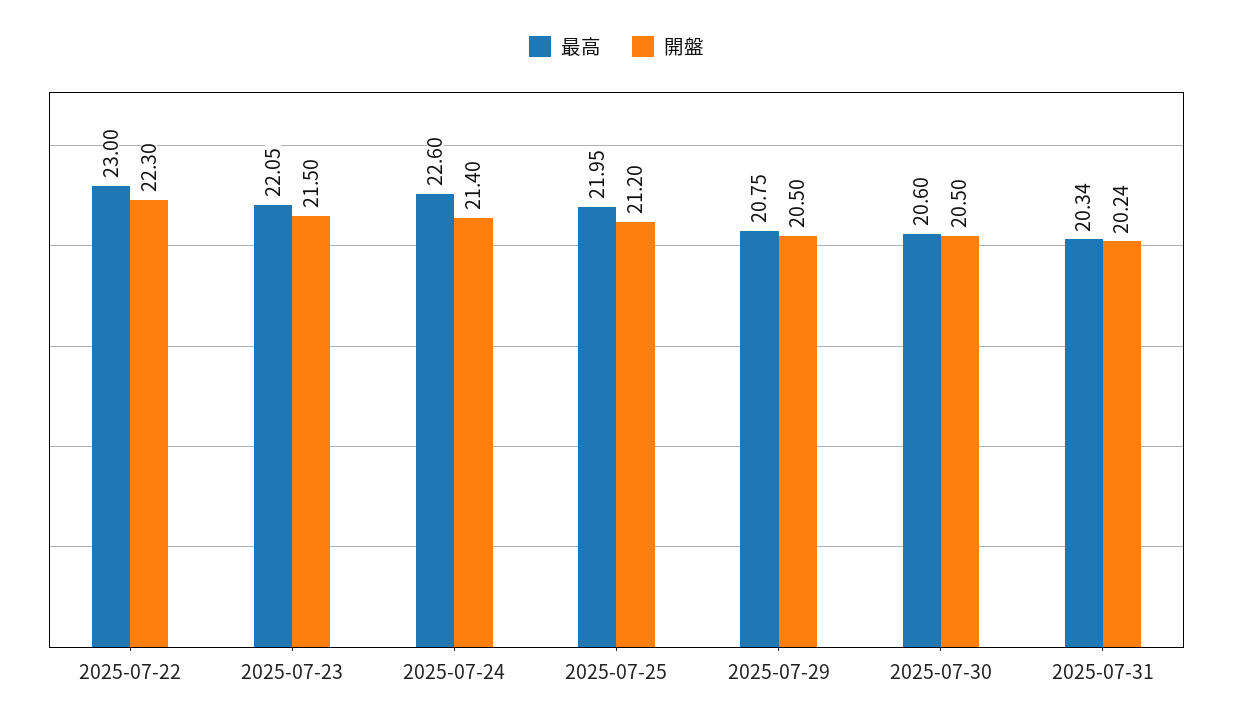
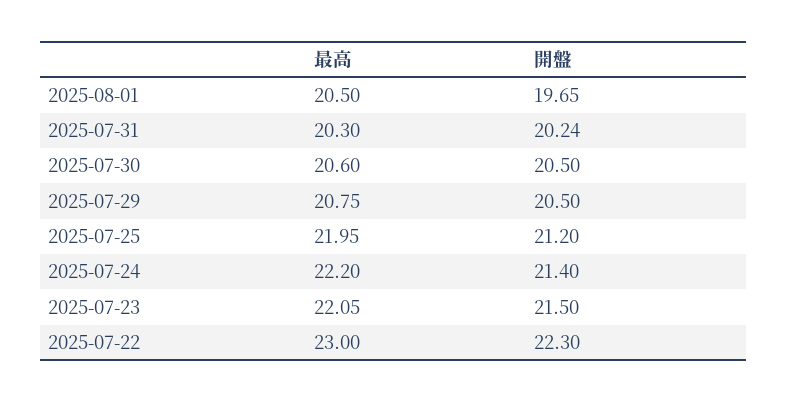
最高, 2025-07-24: 22.6 -> 22.2
最高, 2025-07-31: 20.34 -> 20.3
最高, 2025-08-01: none -> 20.5
開盤, 2025-08-01: none -> 19.65

